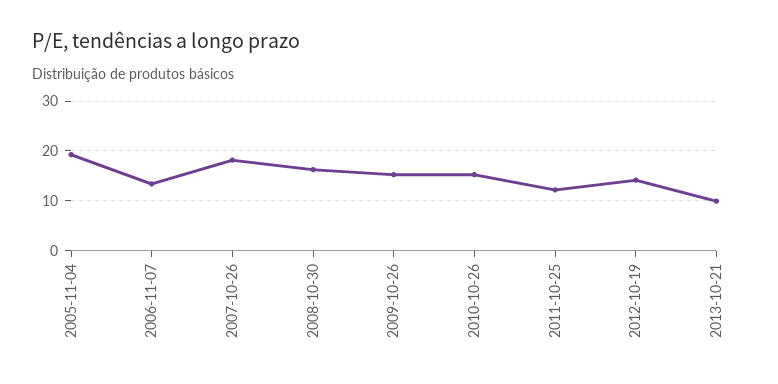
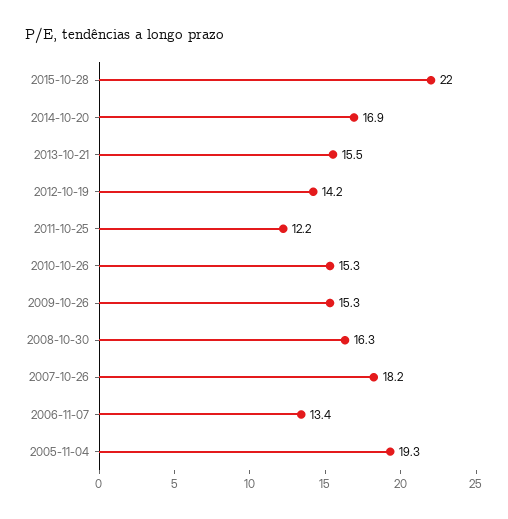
2013-10-21: 10 -> 15.5
2015-10-28: none -> 22
2014-10-20: none -> 16.9

